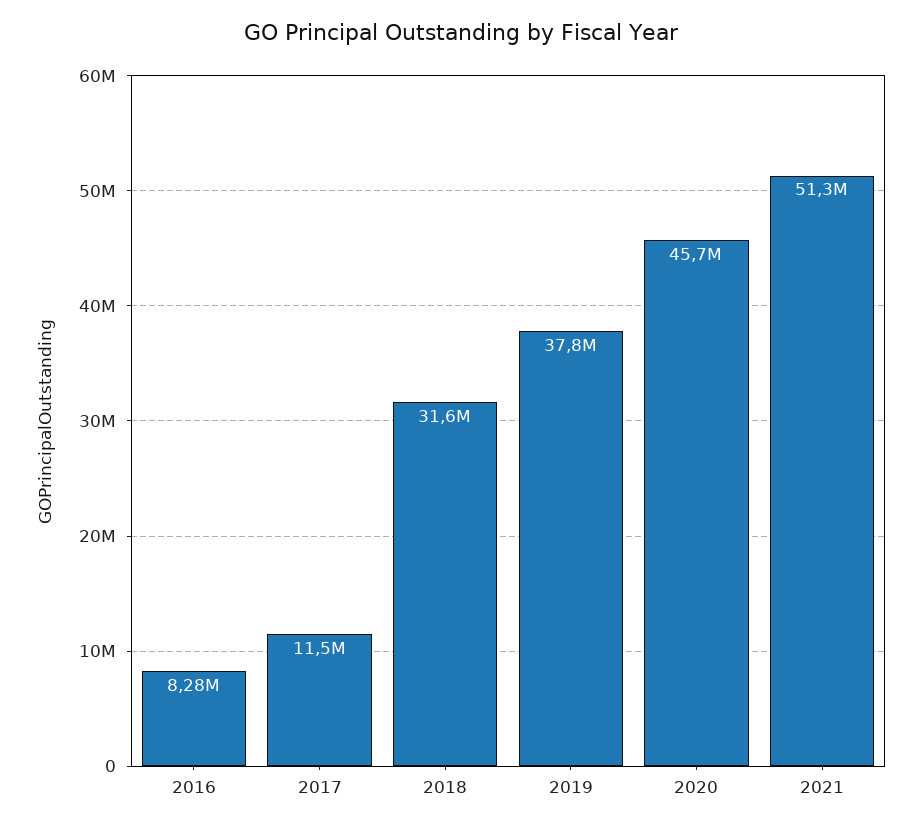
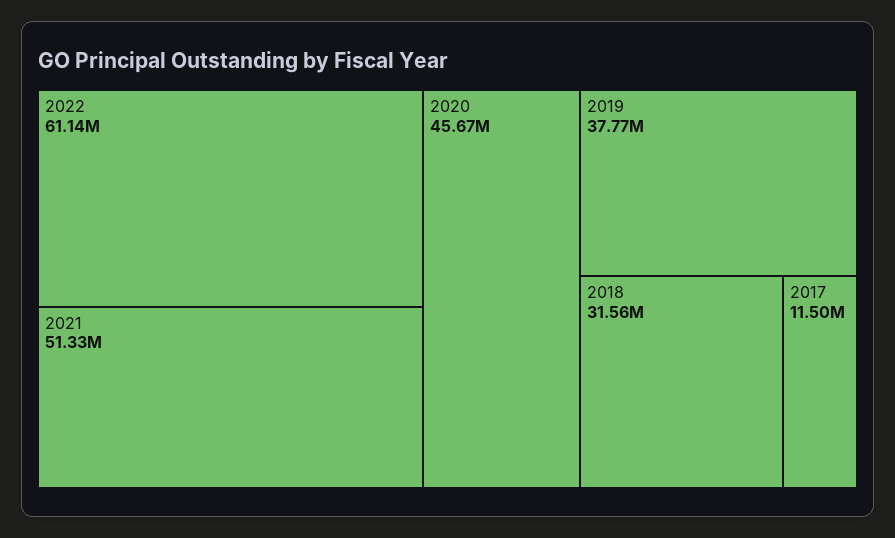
2016: 8280000 -> none
2022: none -> 61140000

